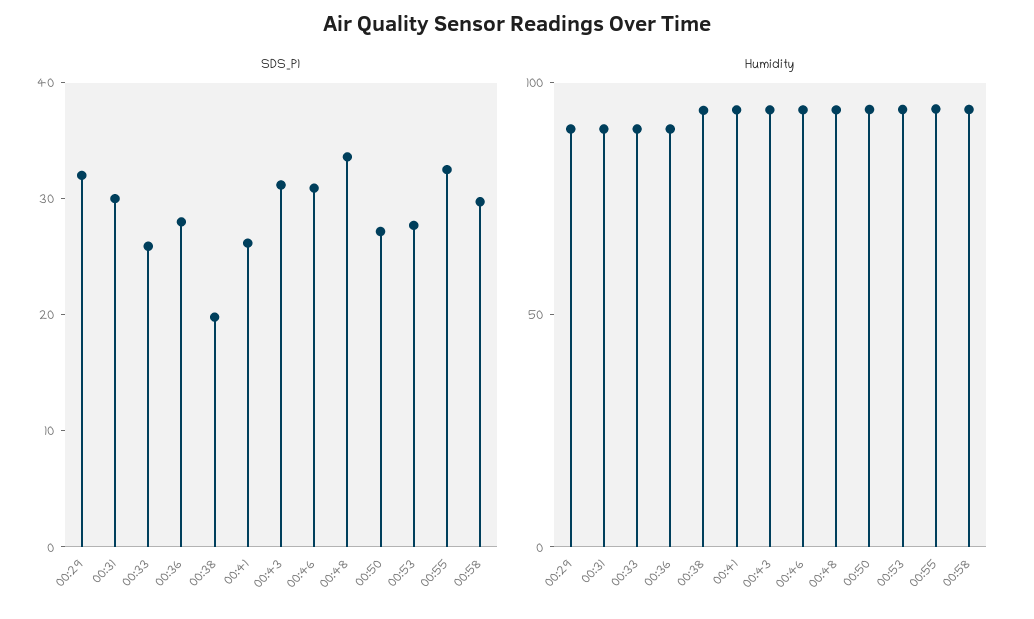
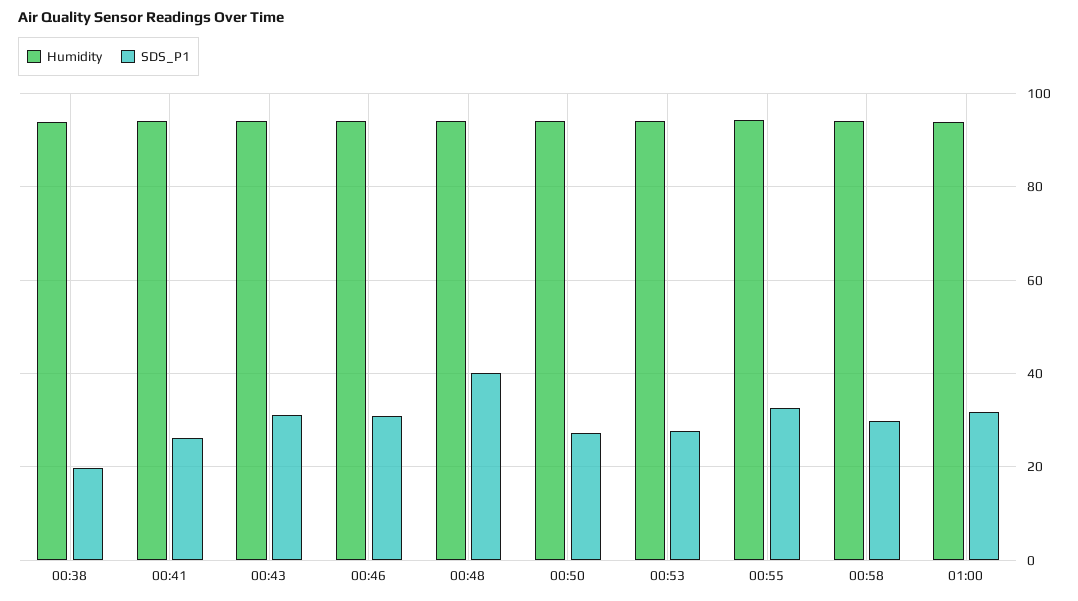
SDS_P1, 00:29: 32 -> none
SDS_P1, 00:31: 30 -> none
SDS_P1, 00:33: 26 -> none
SDS_P1, 00:36: 28 -> none
SDS_P1, 00:48: 34 -> 40
Humidity, 00:29: 90 -> none
Humidity, 00:31: 90 -> none
Humidity, 00:33: 90 -> none
Humidity, 00:36: 90 -> none
Humidity, 01:00: none -> 94
SDS_P1, 01:00: none -> 32

